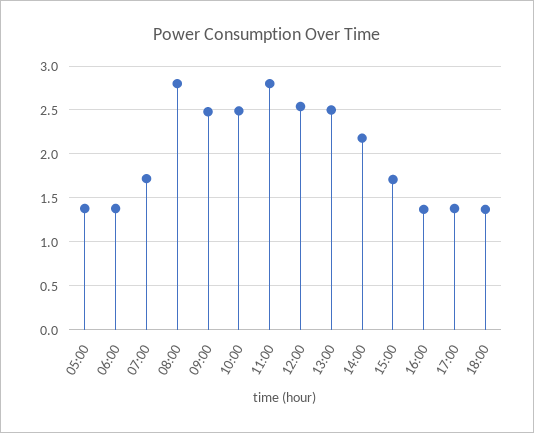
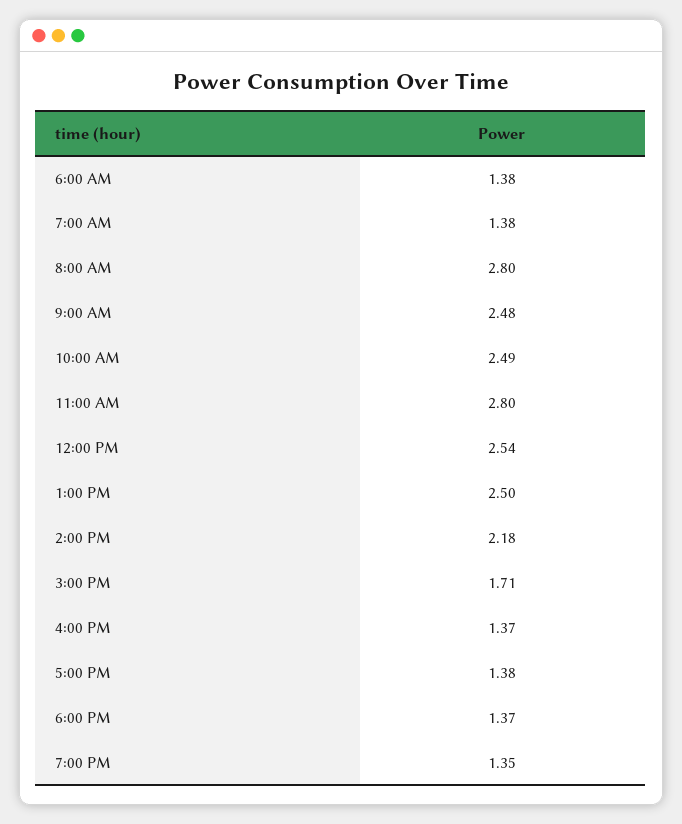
05:00: 1.4 -> none
07:00: 1.7 -> 1.38
7:00 PM: none -> 1.35

